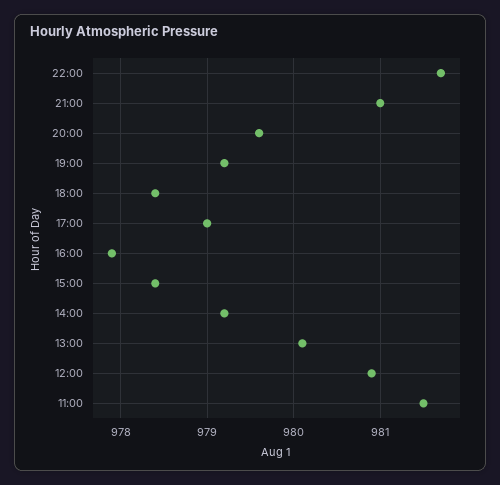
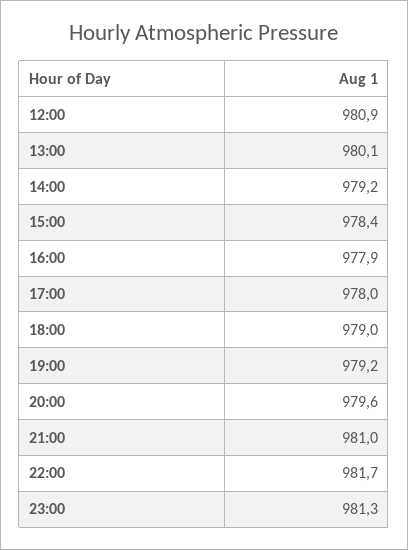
18:00: 978.4 -> 979
17:00: 979 -> 978
11:00: 981.5 -> none
23:00: none -> 981.3

